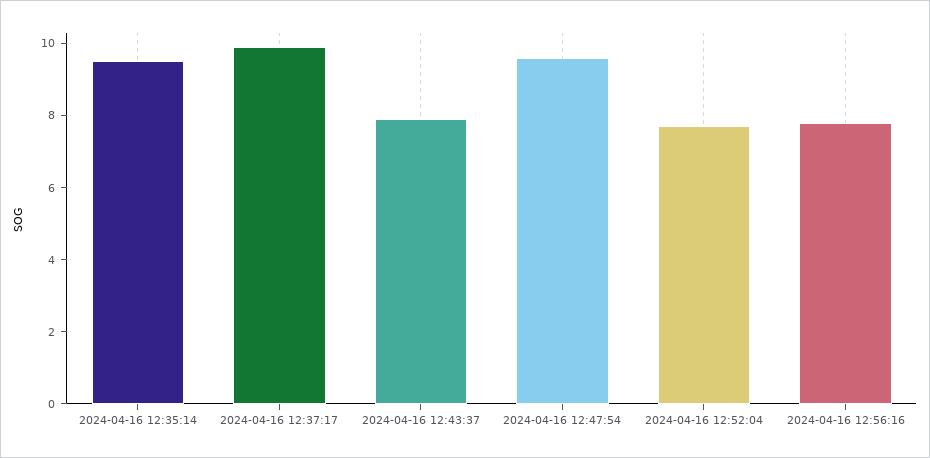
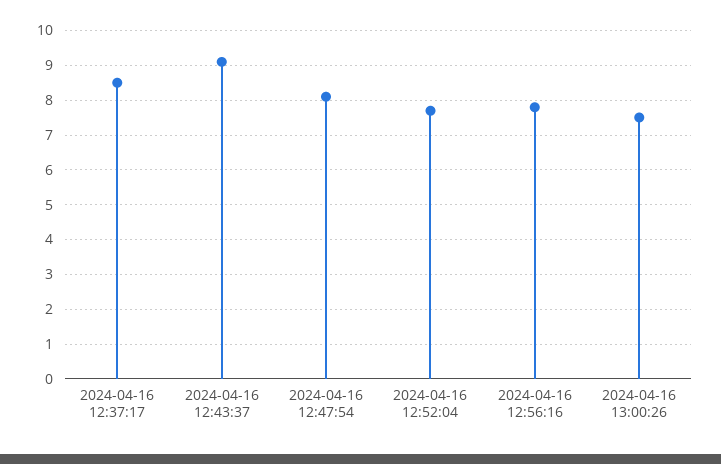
2024-04-16 12:35:14: 9.5 -> none
2024-04-16 12:37:17: 10 -> 8.5
2024-04-16 12:43:37: 8 -> 9
2024-04-16 12:47:54: 9.5 -> 8
2024-04-16 13:00:26: none -> 7.5

